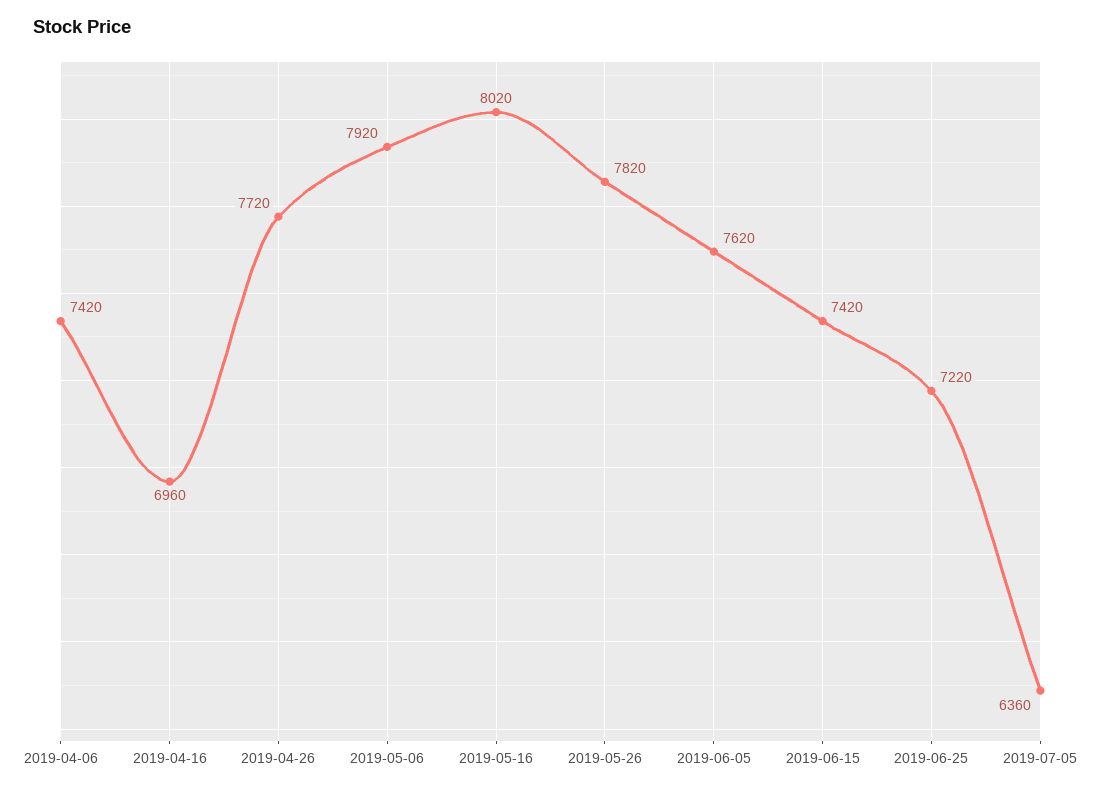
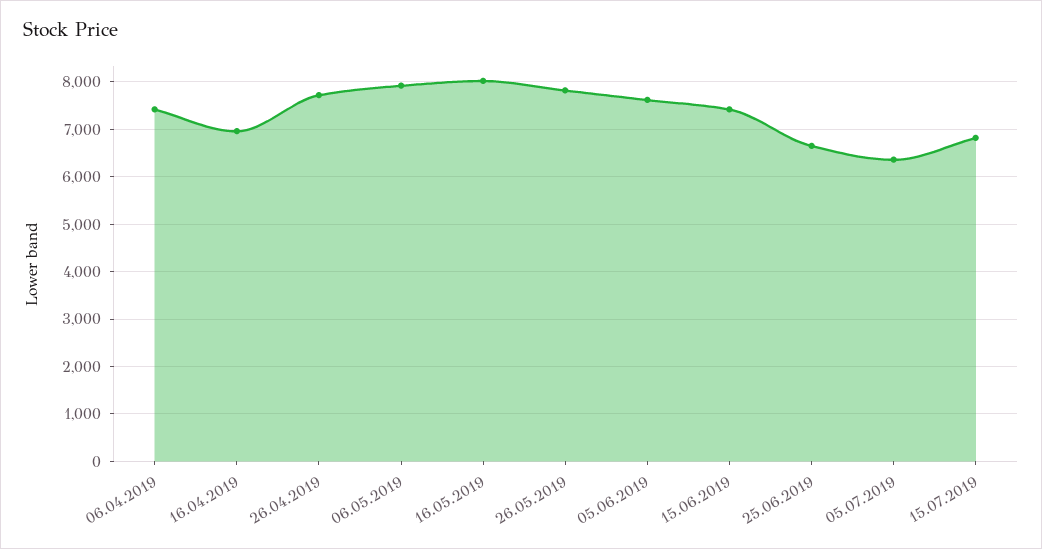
2019-06-25: 7220 -> 6600
15.07.2019: none -> 6800

